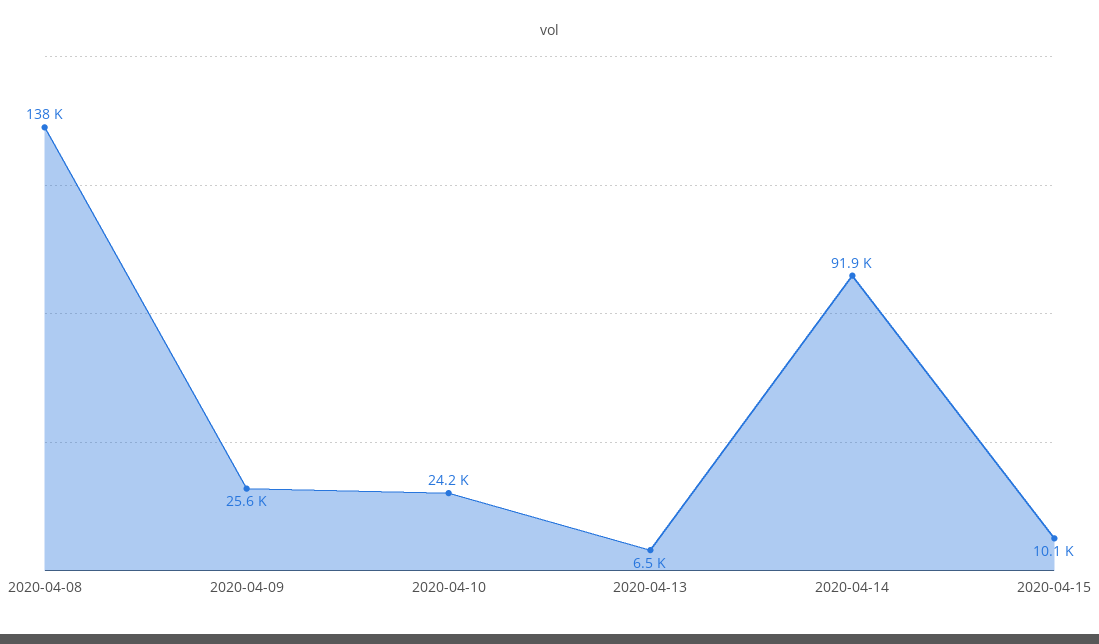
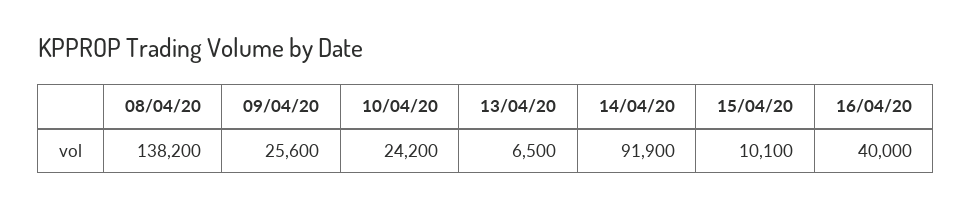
16/04/20: none -> 40000

